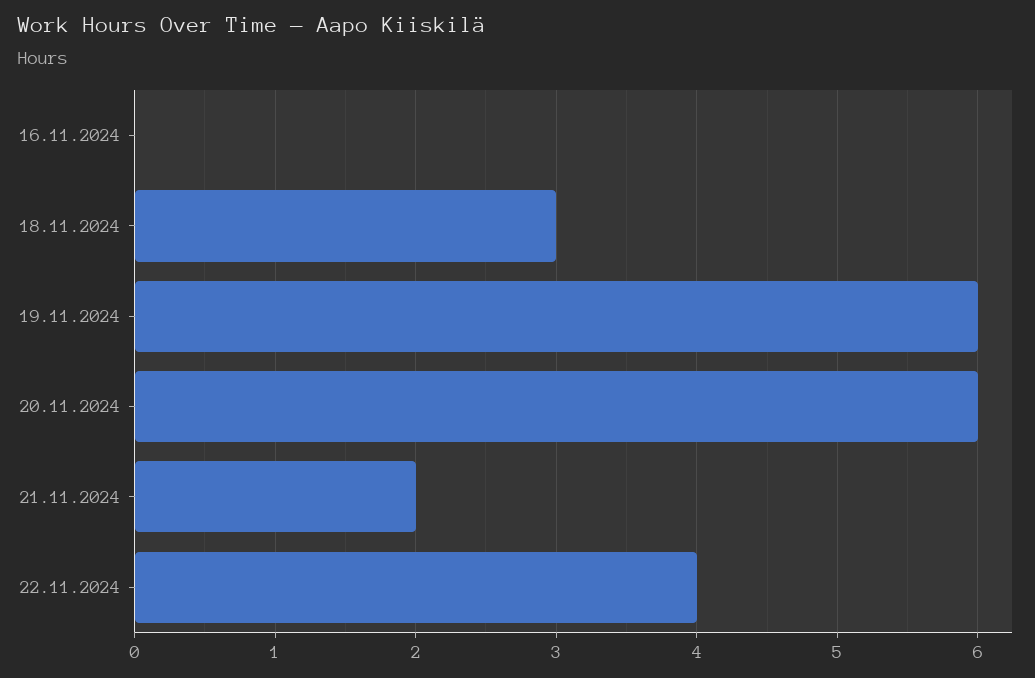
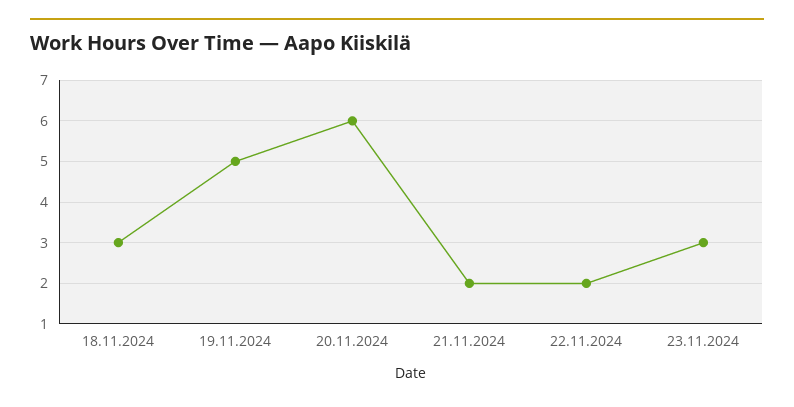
16.11.2024: 0 -> none
19.11.2024: 6 -> 5
22.11.2024: 4 -> 2
23.11.2024: none -> 3

